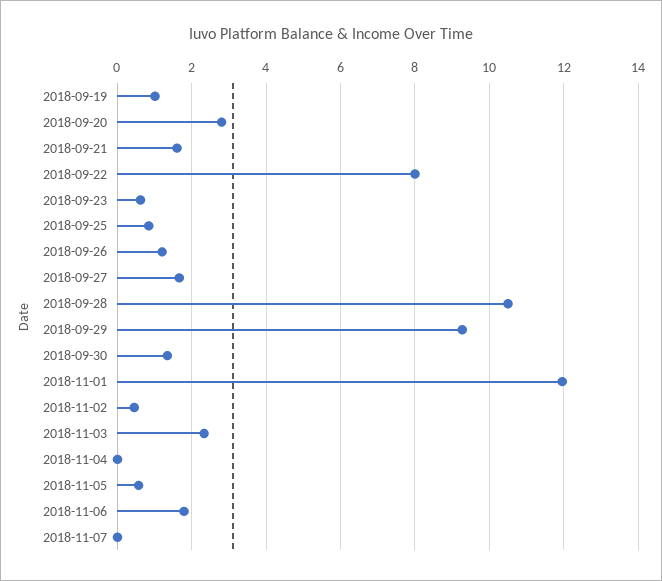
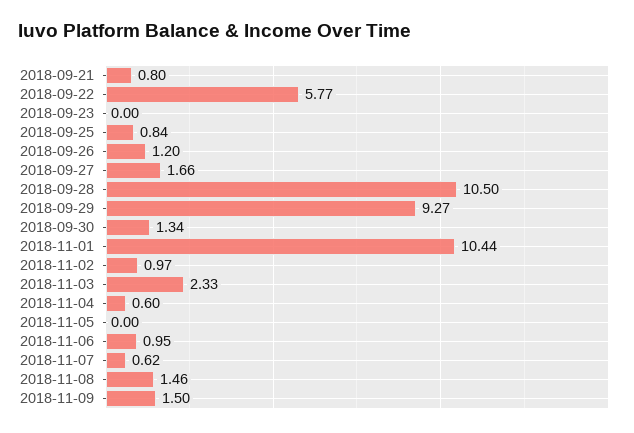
2018-09-19: 1 -> none
2018-09-20: 2.8 -> none
2018-09-21: 1.6 -> 0.8
2018-09-22: 8 -> 5.77
2018-09-23: 0.6 -> 0
2018-11-01: 12 -> 10.44
2018-11-02: 0.4 -> 0.97
2018-11-04: 0 -> 0.6
2018-11-05: 0.6 -> 0
2018-11-06: 1.8 -> 0.95
2018-11-07: 0 -> 0.62
2018-11-08: none -> 1.46
2018-11-09: none -> 1.5

